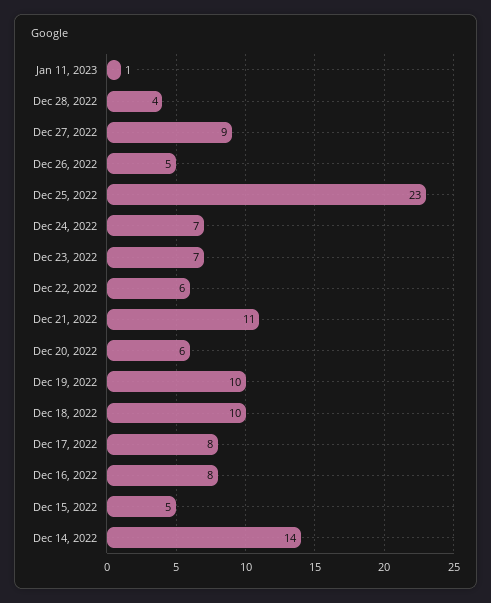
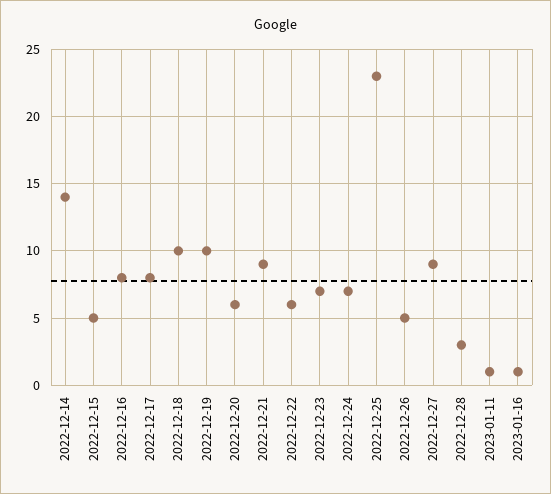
Dec 28, 2022: 4 -> 3
Dec 21, 2022: 11 -> 9
2023-01-16: none -> 1

